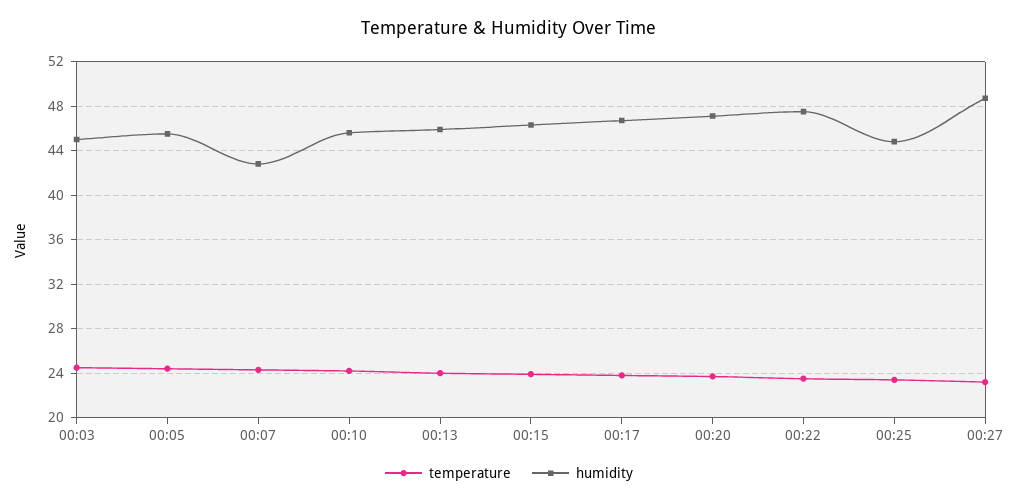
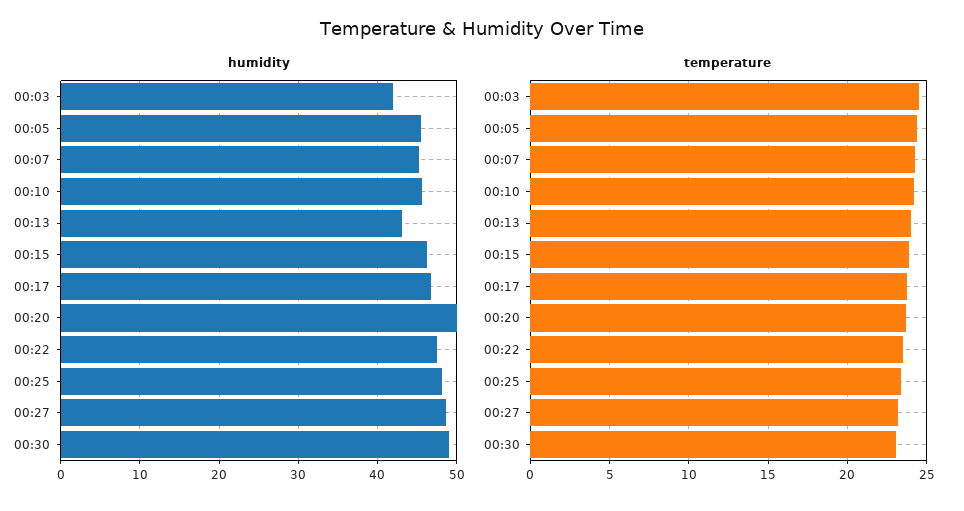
humidity, 00:03: 45 -> 42
humidity, 00:07: 43 -> 45
humidity, 00:13: 46 -> 43
humidity, 00:20: 47 -> 50
humidity, 00:25: 45 -> 48
humidity, 00:30: none -> 49
temperature, 00:30: none -> 23

